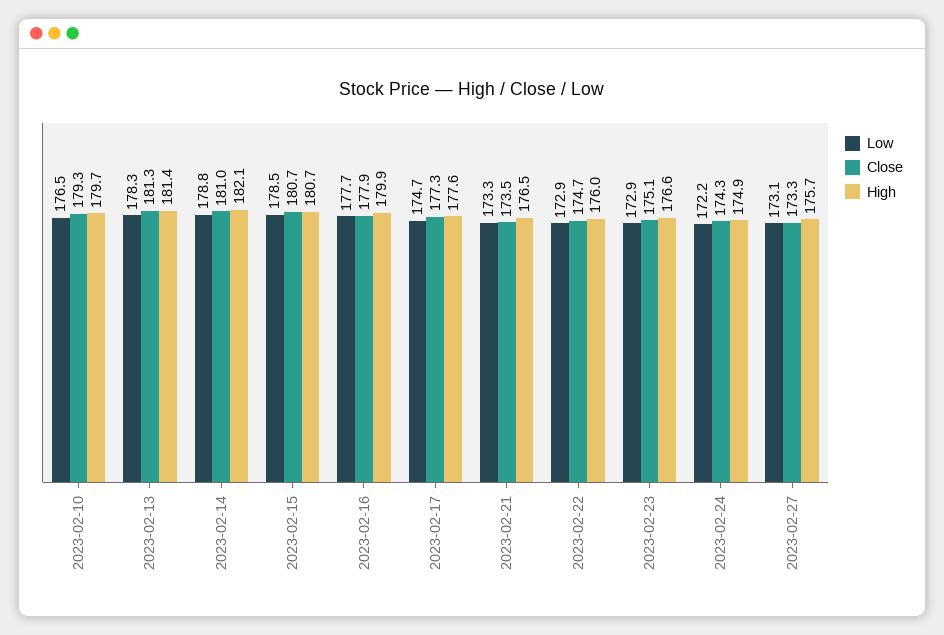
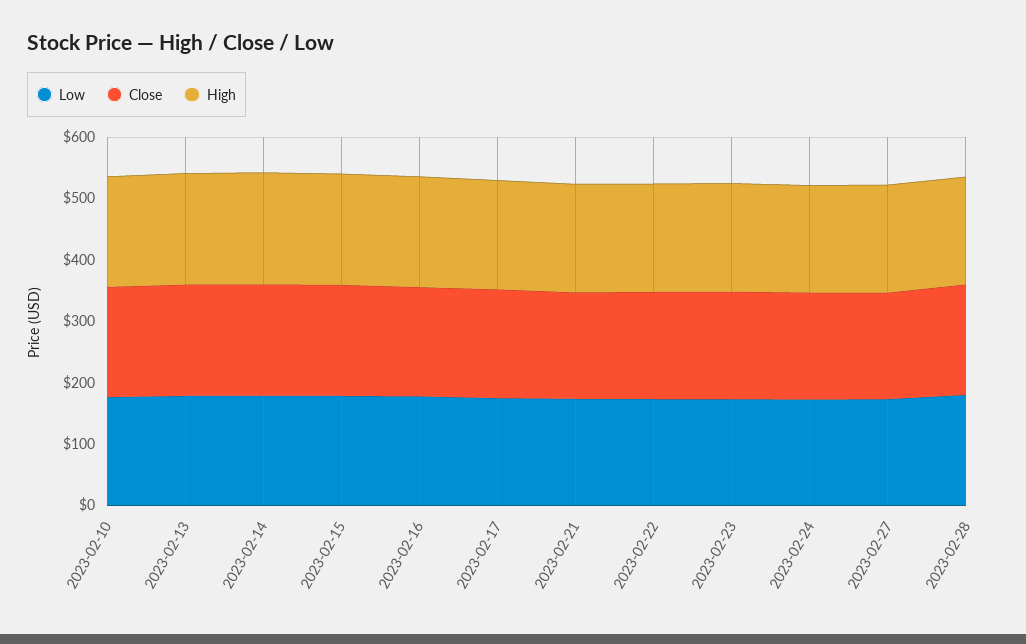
Low, 2023-02-28: none -> 180
Close, 2023-02-28: none -> 180
High, 2023-02-28: none -> 180

